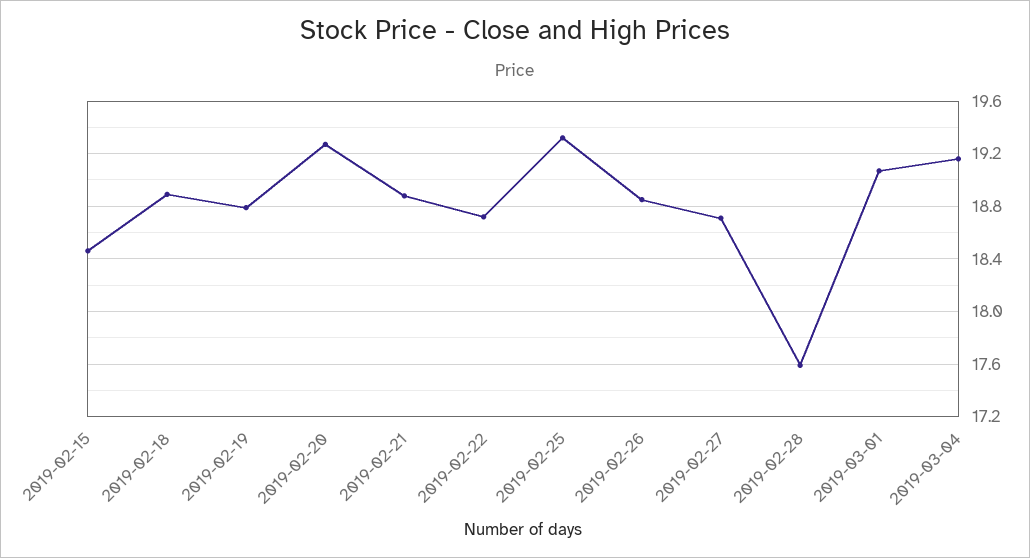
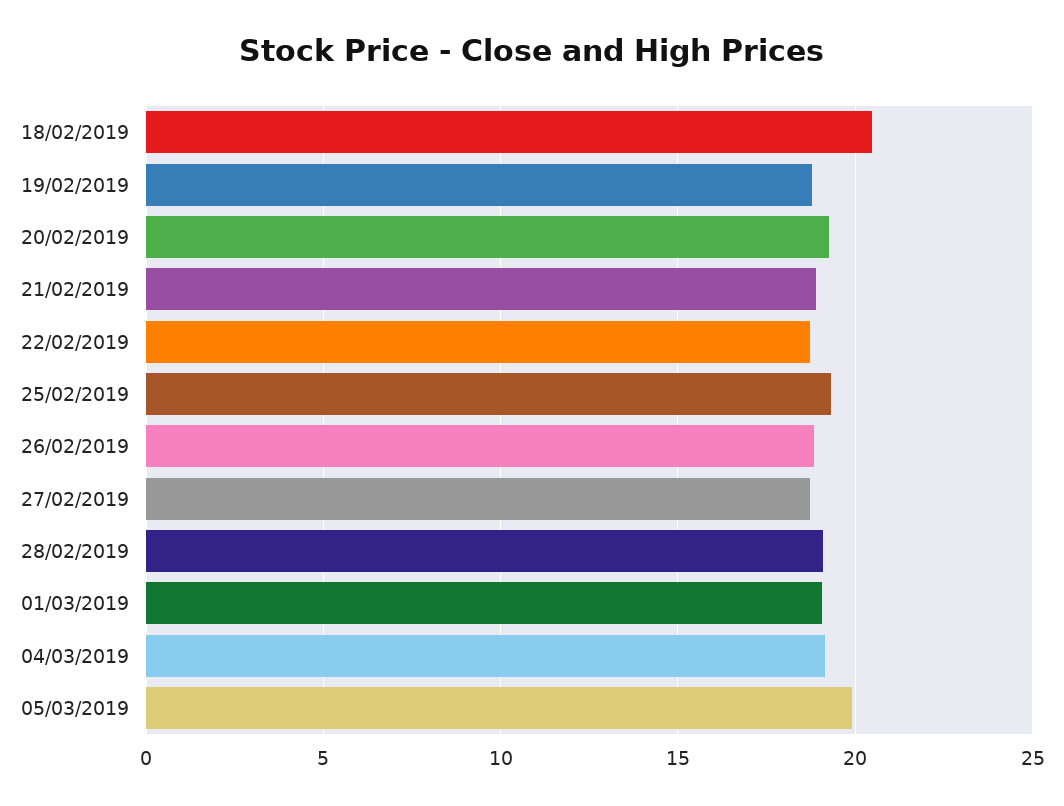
2019-02-15: 18.45 -> none
2019-02-18: 18.9 -> 20.5
2019-02-28: 17.6 -> 19
05/03/2019: none -> 20

